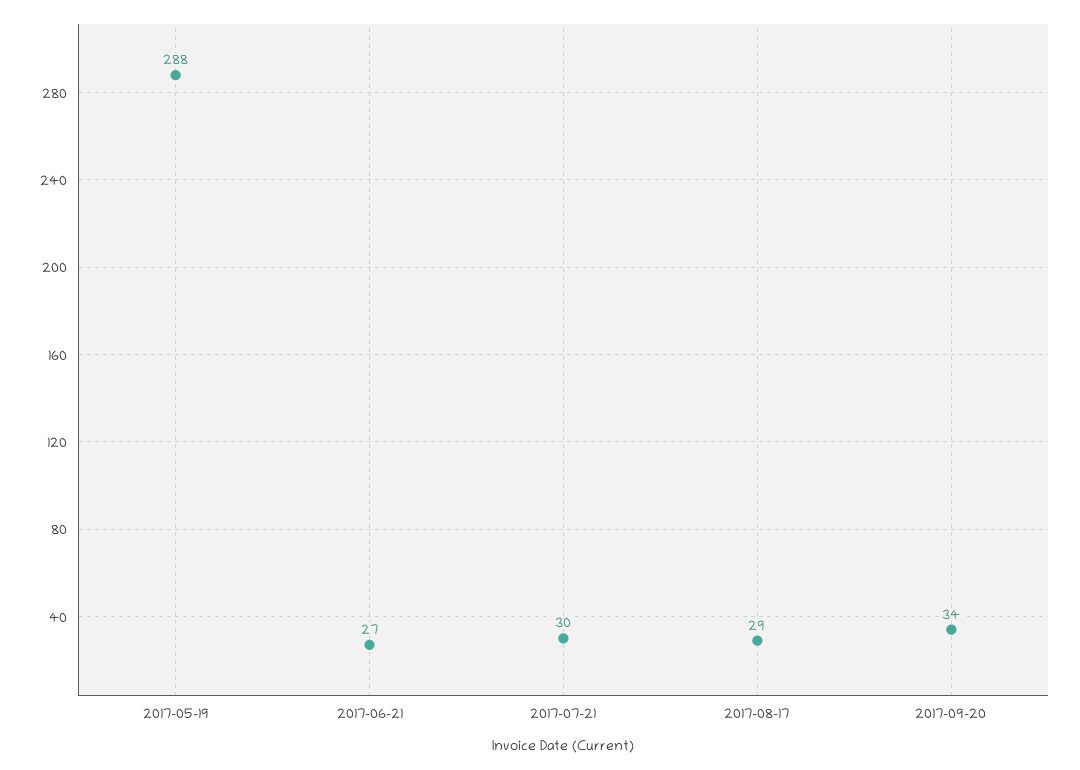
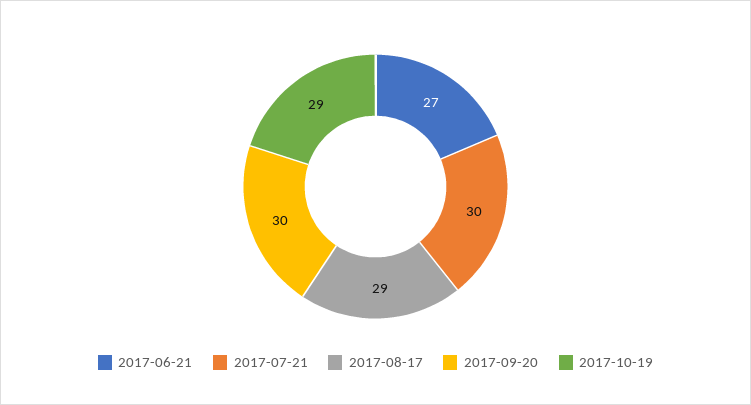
2017-05-19: 288 -> none
2017-09-20: 34 -> 30
2017-10-19: none -> 29

